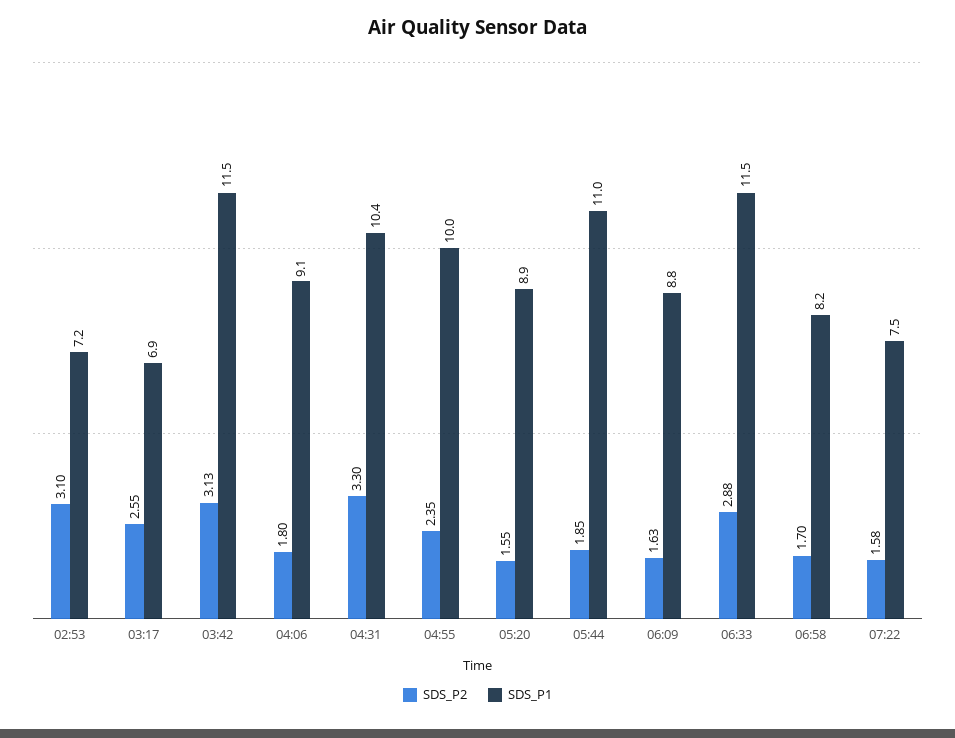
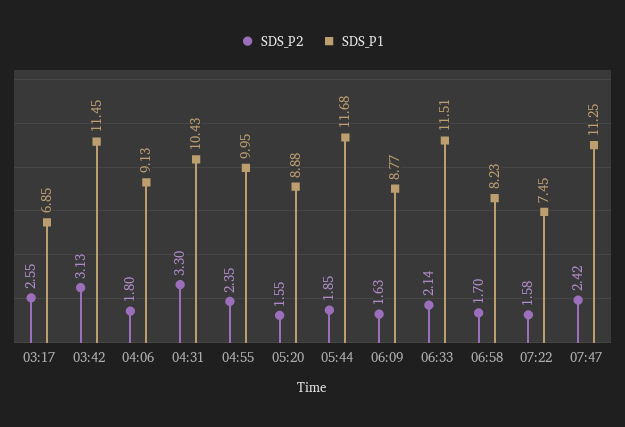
SDS_P2, 02:53: 3.1 -> none
SDS_P1, 02:53: 7.2 -> none
SDS_P1, 05:44: 11 -> 11.68
SDS_P2, 06:33: 2.88 -> 2.14
SDS_P2, 07:47: none -> 2.42
SDS_P1, 07:47: none -> 11.25

